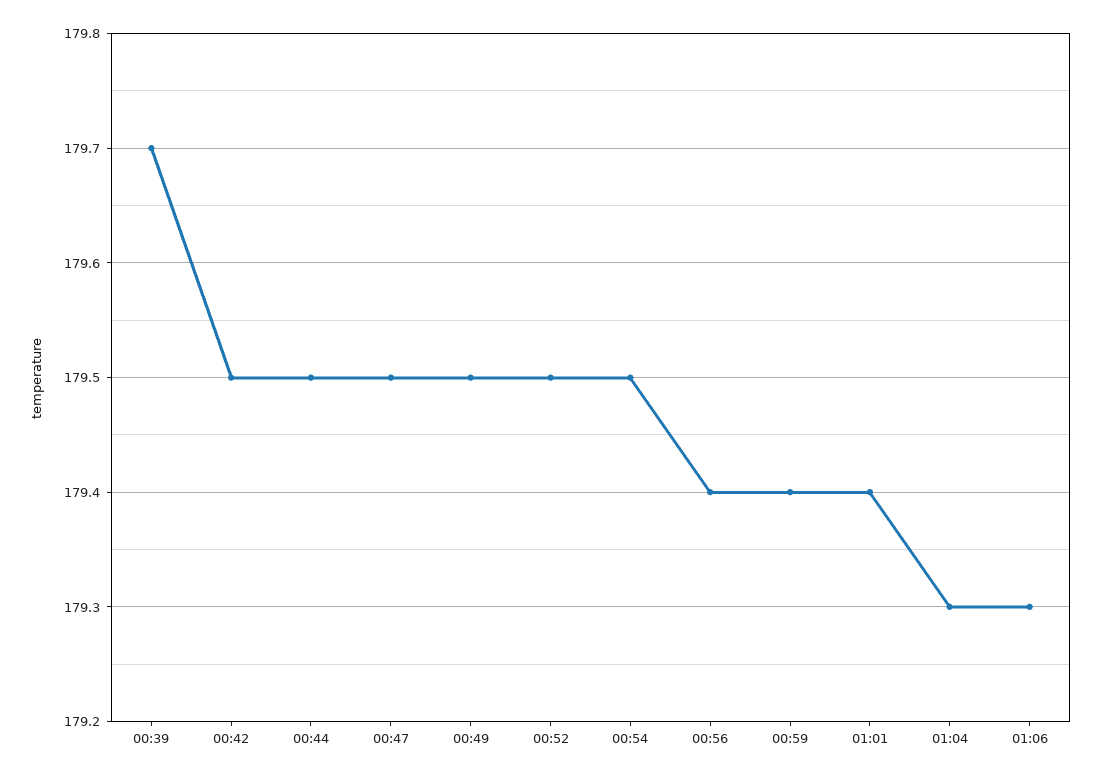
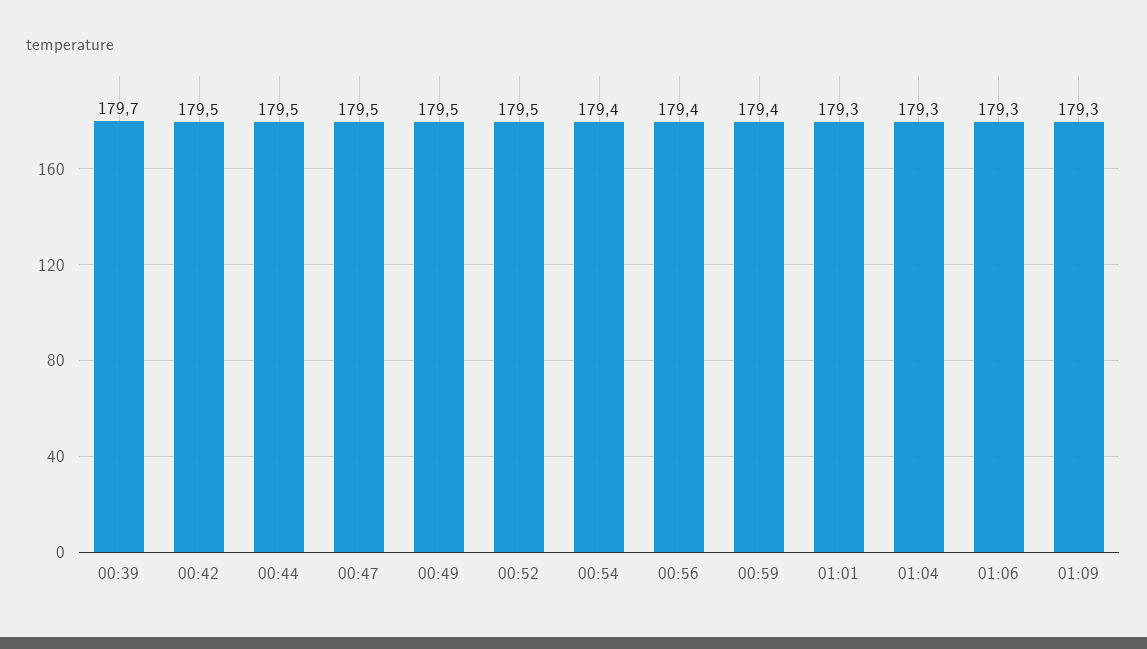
00:54: 179.5 -> 179.4
01:01: 179.4 -> 179.3
01:09: none -> 179.3

